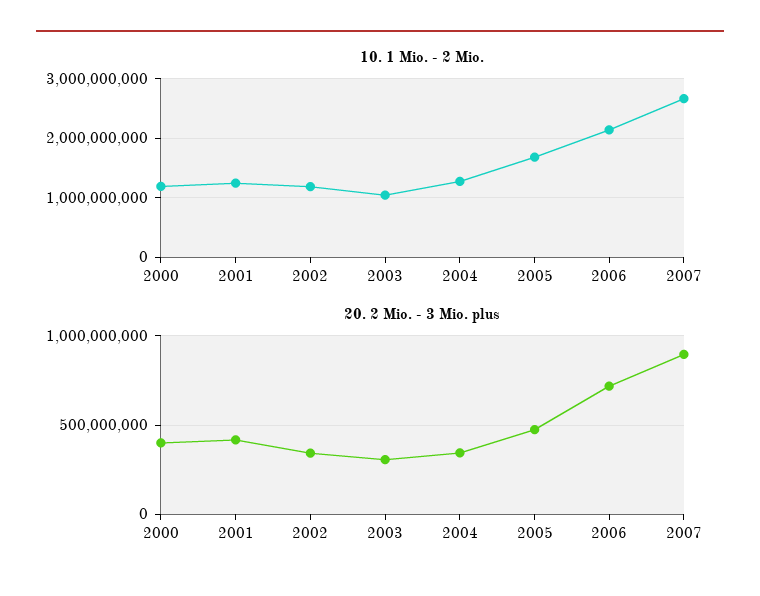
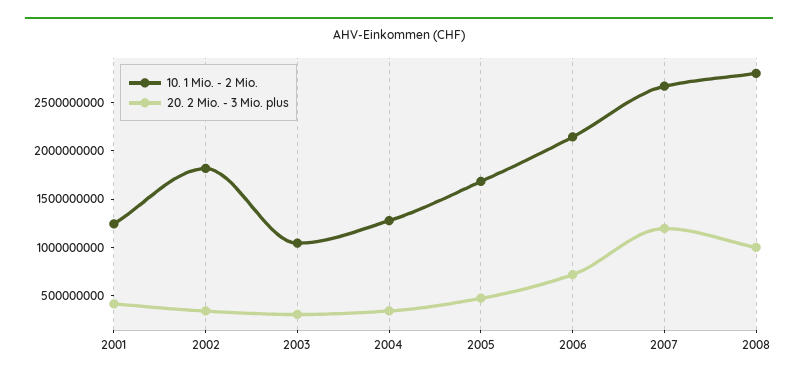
10. 1 Mio. - 2 Mio., 2000: 1200000000 -> none
10. 1 Mio. - 2 Mio., 2002: 1200000000 -> 1800000000
20. 2 Mio. - 3 Mio. plus, 2000: 400000000 -> none
20. 2 Mio. - 3 Mio. plus, 2007: 900000000 -> 1200000000
10. 1 Mio. - 2 Mio., 2008: none -> 2800000000
20. 2 Mio. - 3 Mio. plus, 2008: none -> 1000000000

